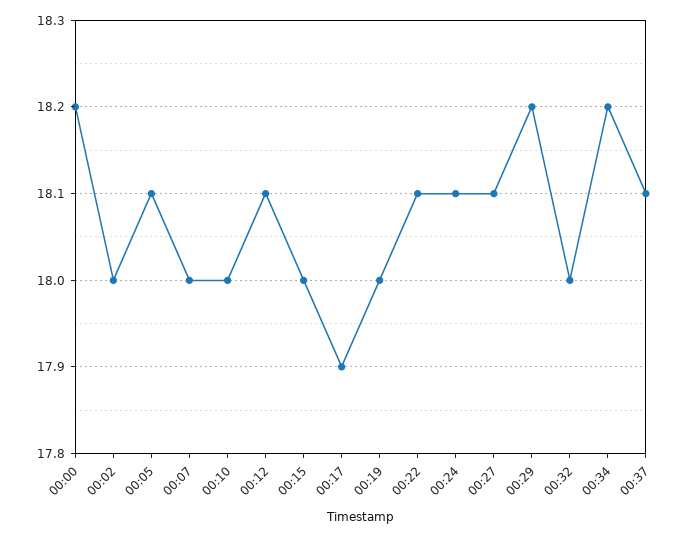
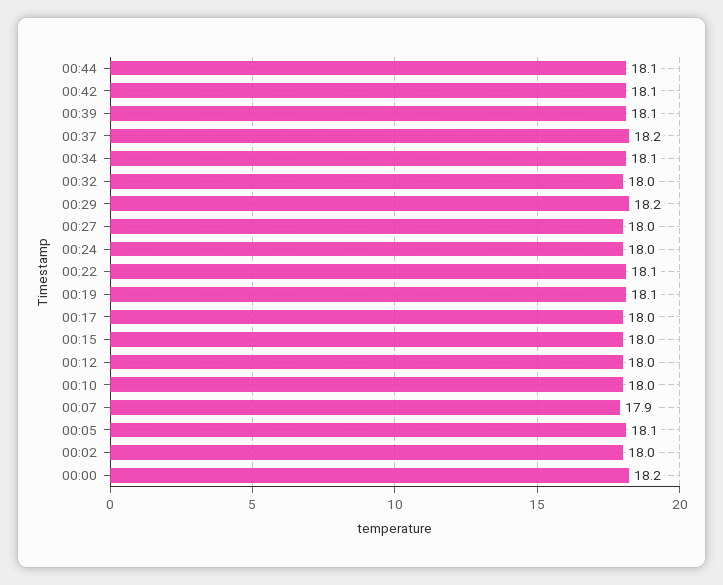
00:07: 18 -> 17.9
00:12: 18.1 -> 18
00:17: 17.9 -> 18
00:19: 18 -> 18.1
00:24: 18.1 -> 18
00:27: 18.1 -> 18
00:34: 18.2 -> 18.1
00:37: 18.1 -> 18.2
00:44: none -> 18.1
00:42: none -> 18.1
00:39: none -> 18.1

